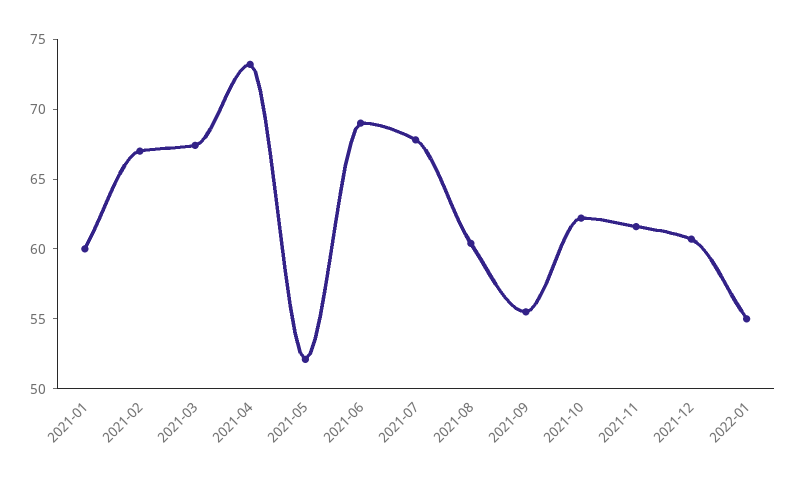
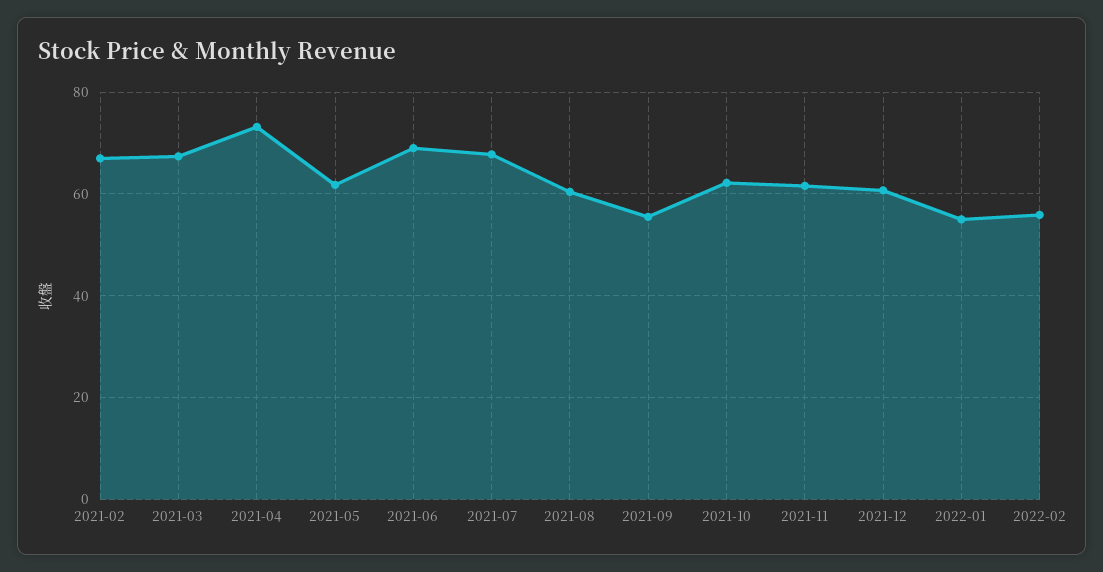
2021-01: 60 -> none
2021-05: 52 -> 62
2022-02: none -> 56

